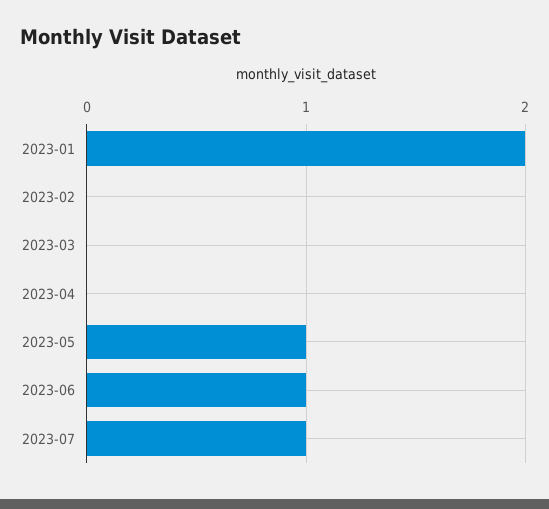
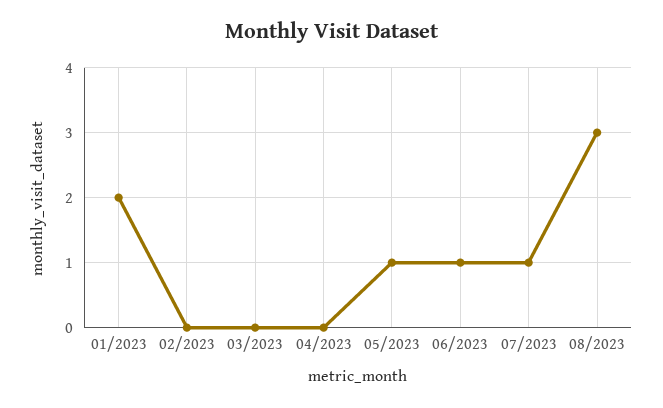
08/2023: none -> 3

